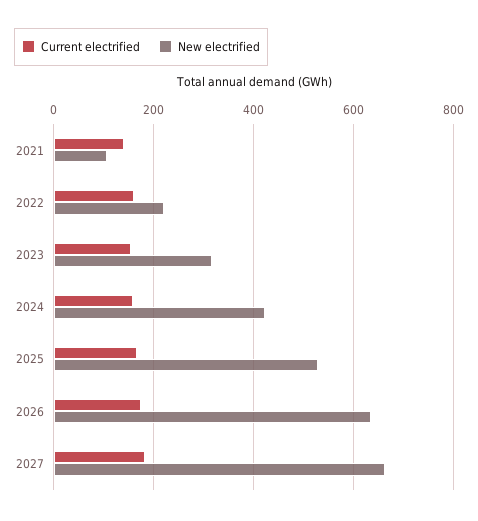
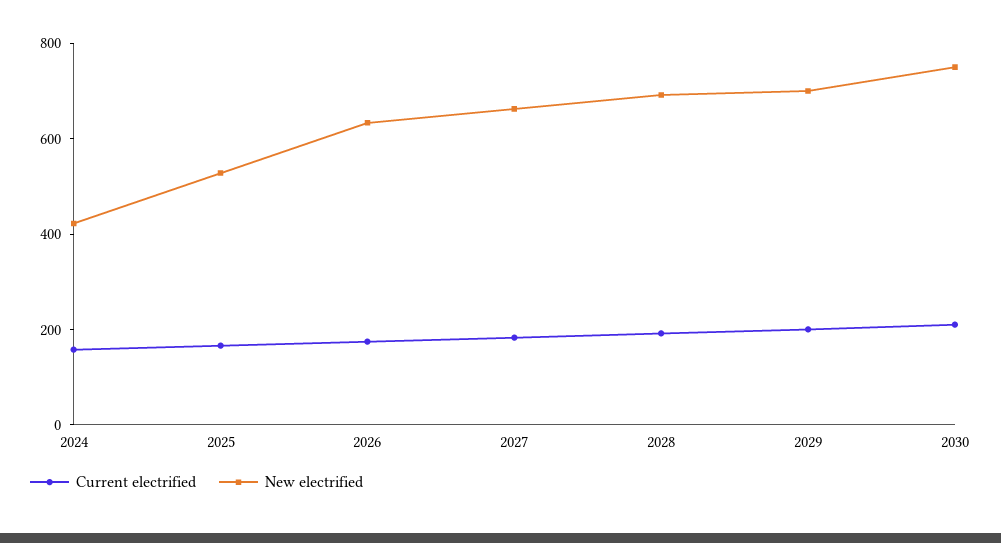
Current electrified, 2021: 140 -> none
New electrified, 2021: 100 -> none
Current electrified, 2022: 160 -> none
New electrified, 2022: 220 -> none
Current electrified, 2023: 160 -> none
New electrified, 2023: 320 -> none
Current electrified, 2028: none -> 200
New electrified, 2028: none -> 700
Current electrified, 2029: none -> 200
New electrified, 2029: none -> 700
Current electrified, 2030: none -> 200
New electrified, 2030: none -> 750

